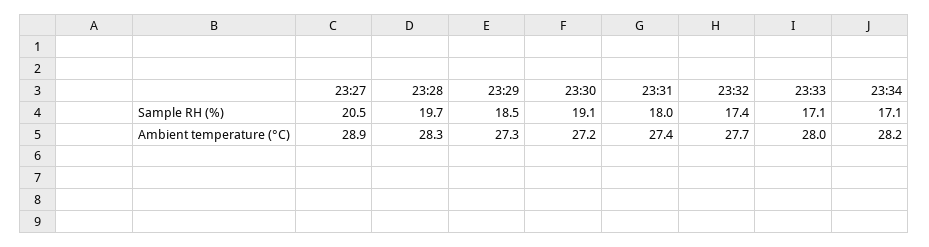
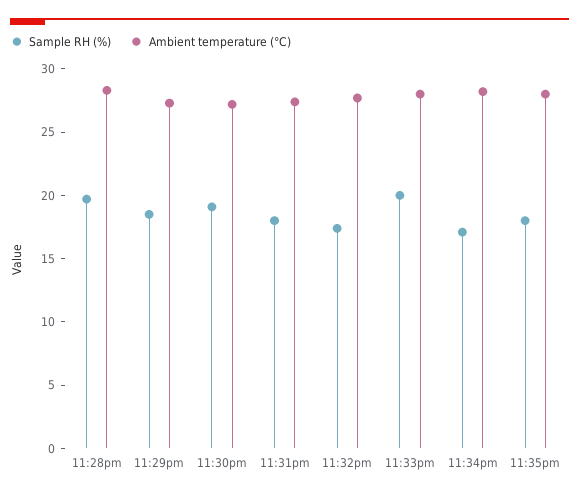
Sample RH (%), 23:27: 20.5 -> none
Sample RH (%), 23:33: 17.1 -> 20
Ambient temperature (°C), 23:27: 28.9 -> none
Sample RH (%), 11:35pm: none -> 18
Ambient temperature (°C), 11:35pm: none -> 28

